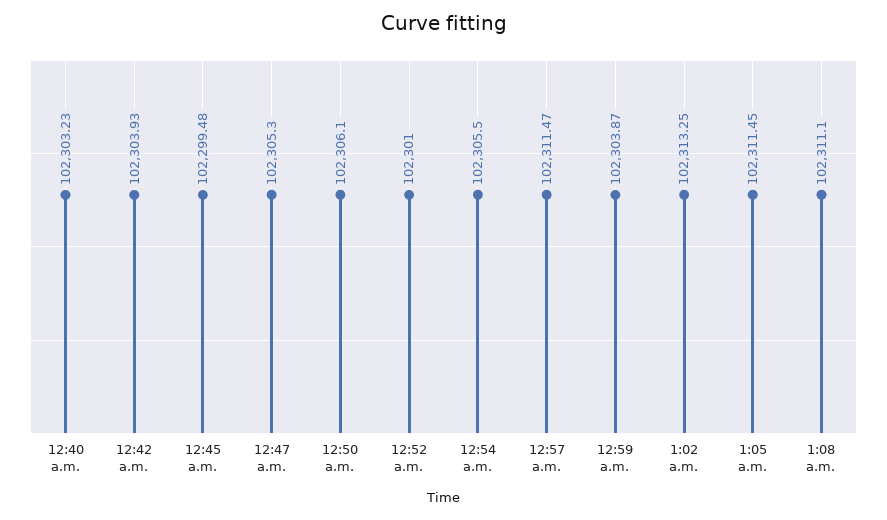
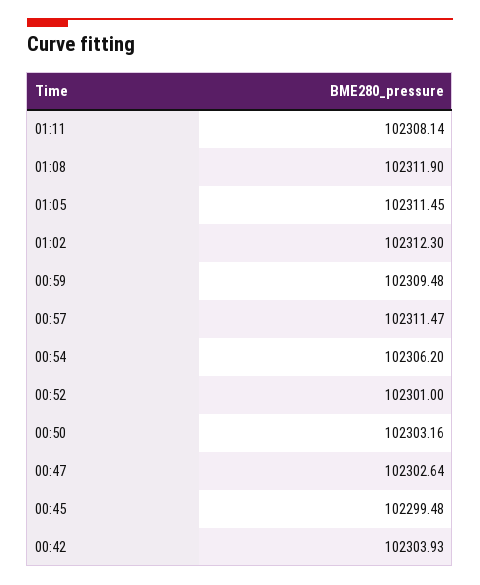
12:40 a.m.: 102303.23 -> none
12:47 a.m.: 102305.3 -> 102302.64
12:50 a.m.: 102306.1 -> 102303.16
12:54 a.m.: 102305.5 -> 102306.2
12:59 a.m.: 102303.87 -> 102309.48
1:02 a.m.: 102313.25 -> 102312.3
1:08 a.m.: 102311.1 -> 102311.9
01:11: none -> 102308.14

